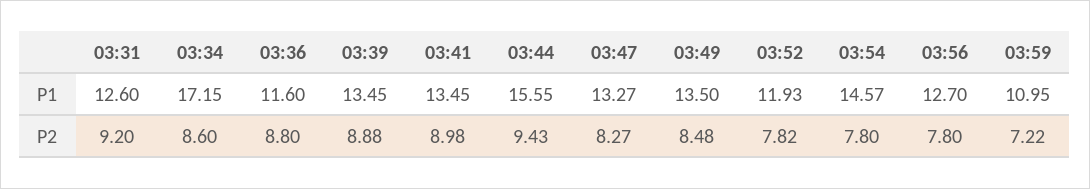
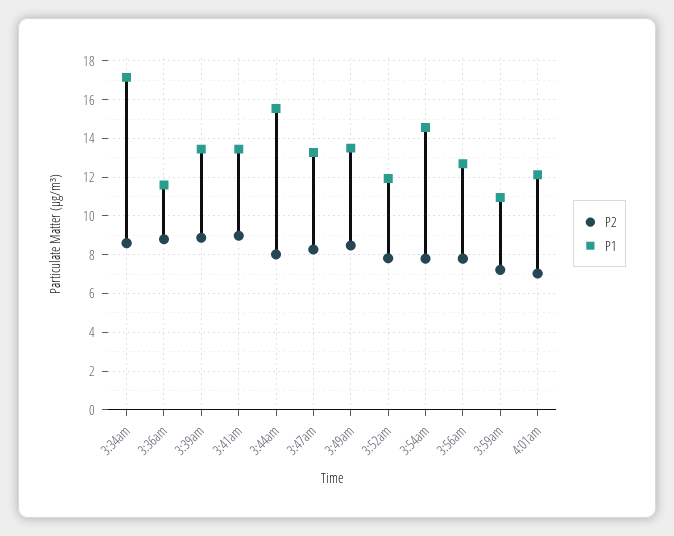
P1, 03:31: 12.6 -> none
P2, 03:31: 9.2 -> none
P2, 03:44: 9.43 -> 8
P2, 4:01am: none -> 7
P1, 4:01am: none -> 12

